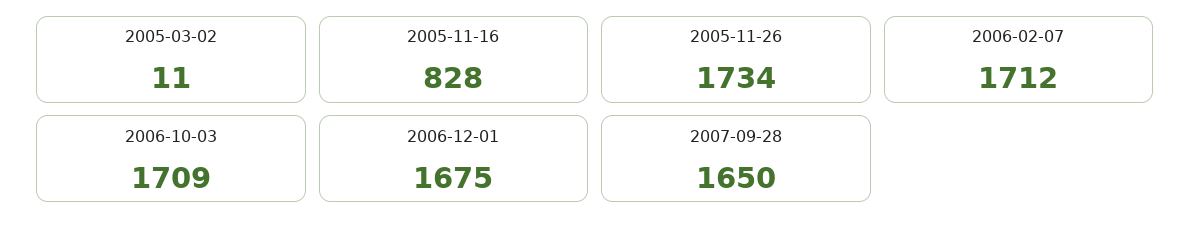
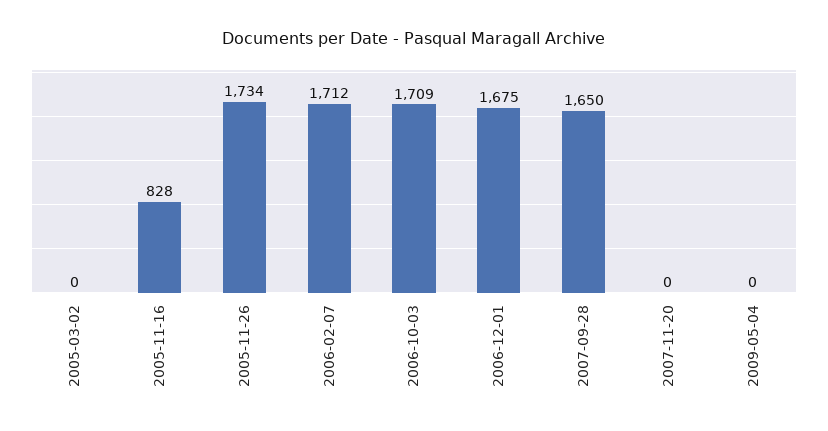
2005-03-02: 11 -> 0
2007-11-20: none -> 0
2009-05-04: none -> 0

